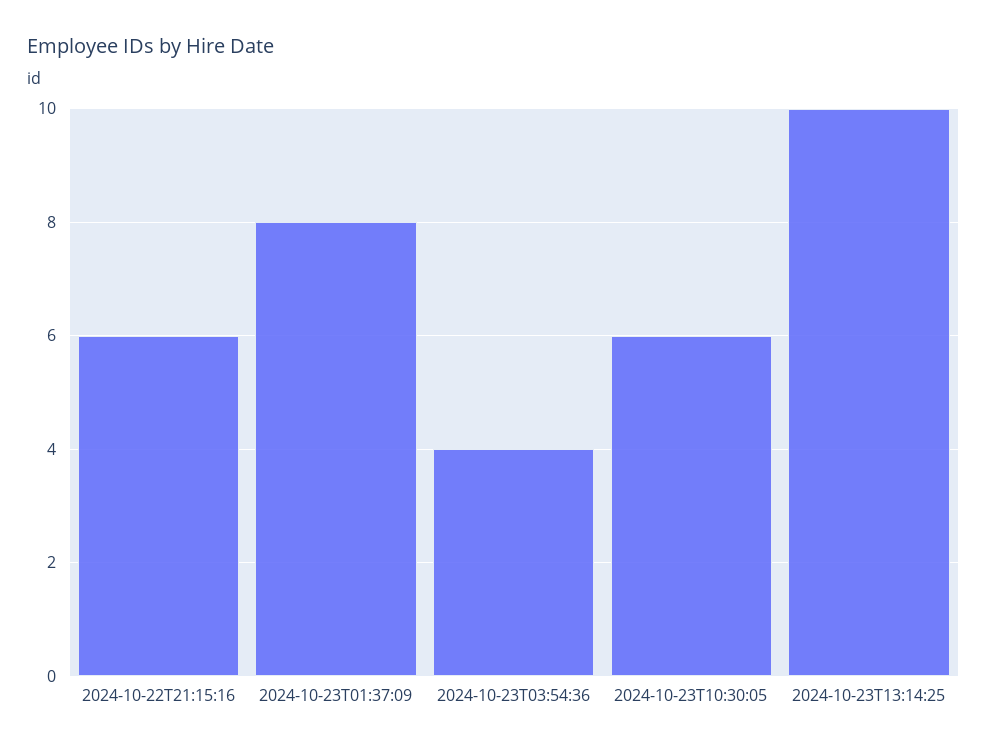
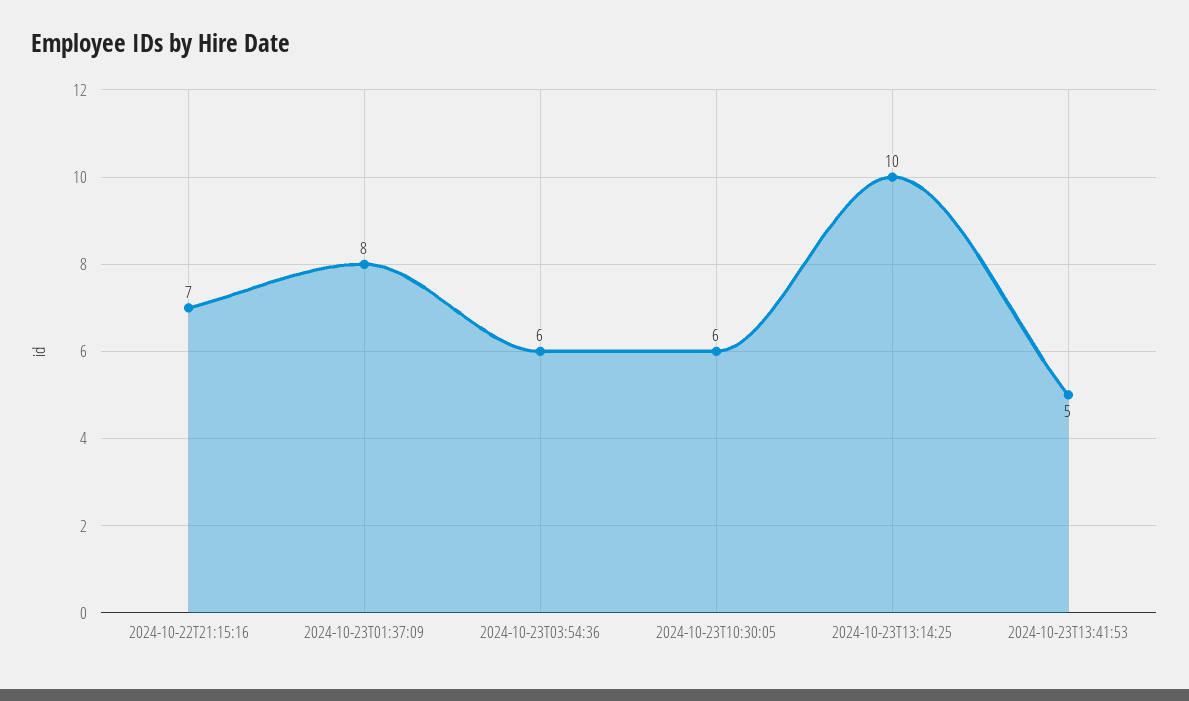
2024-10-22T21:15:16: 6 -> 7
2024-10-23T03:54:36: 4 -> 6
2024-10-23T13:41:53: none -> 5

